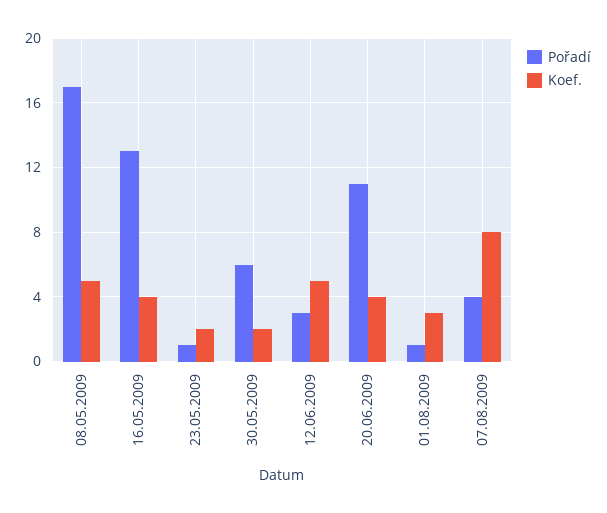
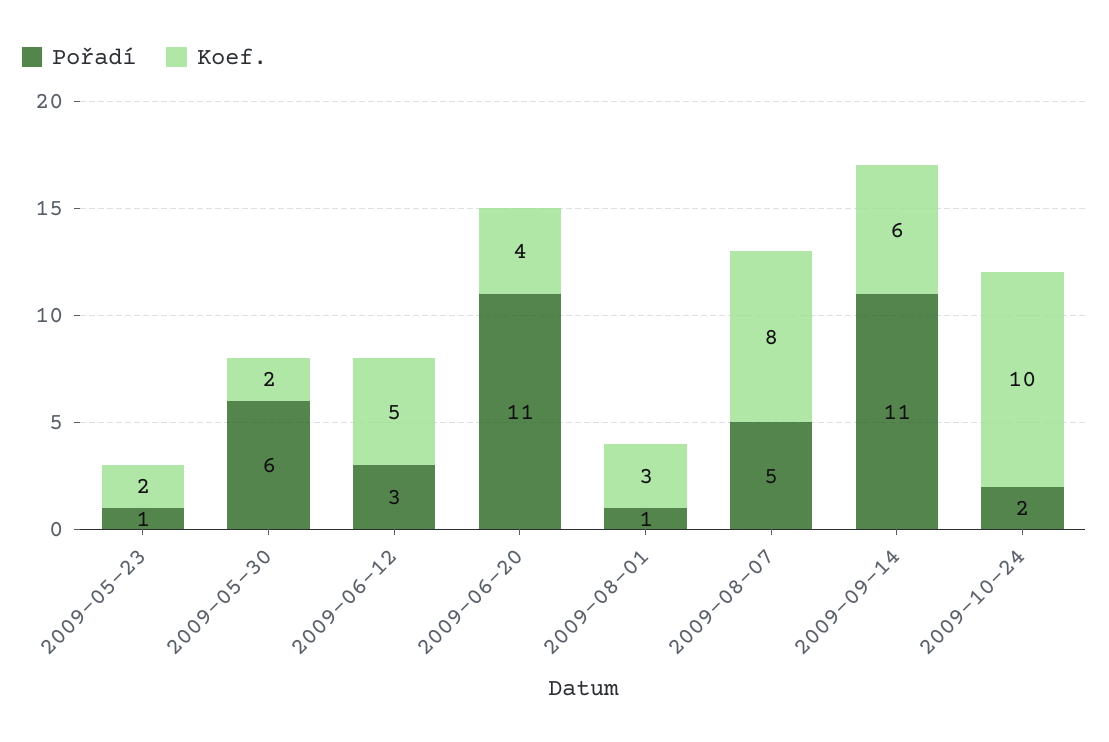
Pořadí, 08.05.2009: 17 -> none
Koef., 08.05.2009: 5 -> none
Pořadí, 16.05.2009: 13 -> none
Koef., 16.05.2009: 4 -> none
Pořadí, 07.08.2009: 4 -> 5
Pořadí, 2009-09-14: none -> 11
Koef., 2009-09-14: none -> 6
Pořadí, 2009-10-24: none -> 2
Koef., 2009-10-24: none -> 10

